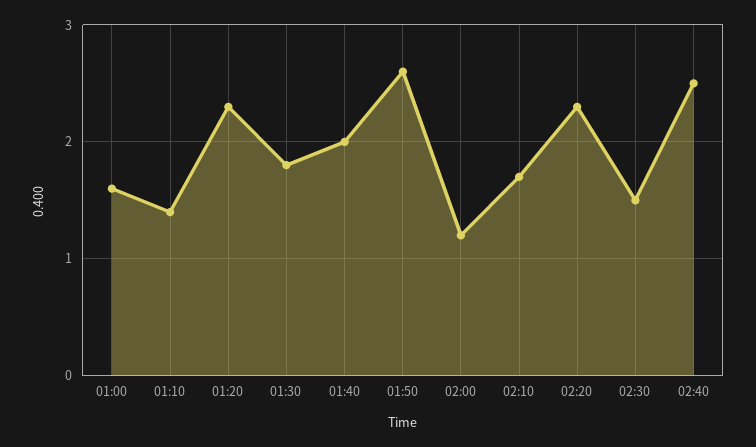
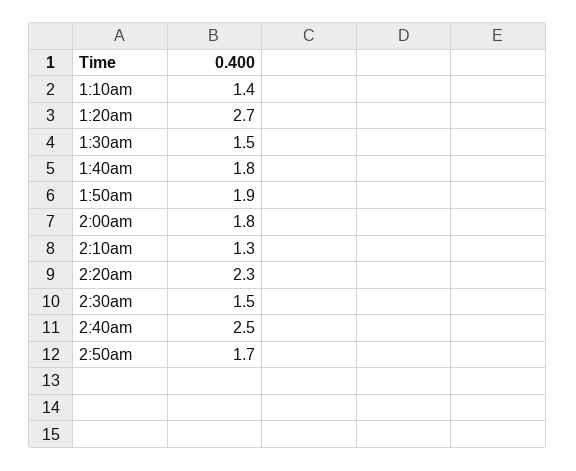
01:00: 1.6 -> none
01:20: 2.3 -> 2.7
01:30: 1.8 -> 1.5
01:40: 2 -> 1.8
01:50: 2.6 -> 1.9
02:00: 1.2 -> 1.8
02:10: 1.7 -> 1.3
2:50am: none -> 1.7

